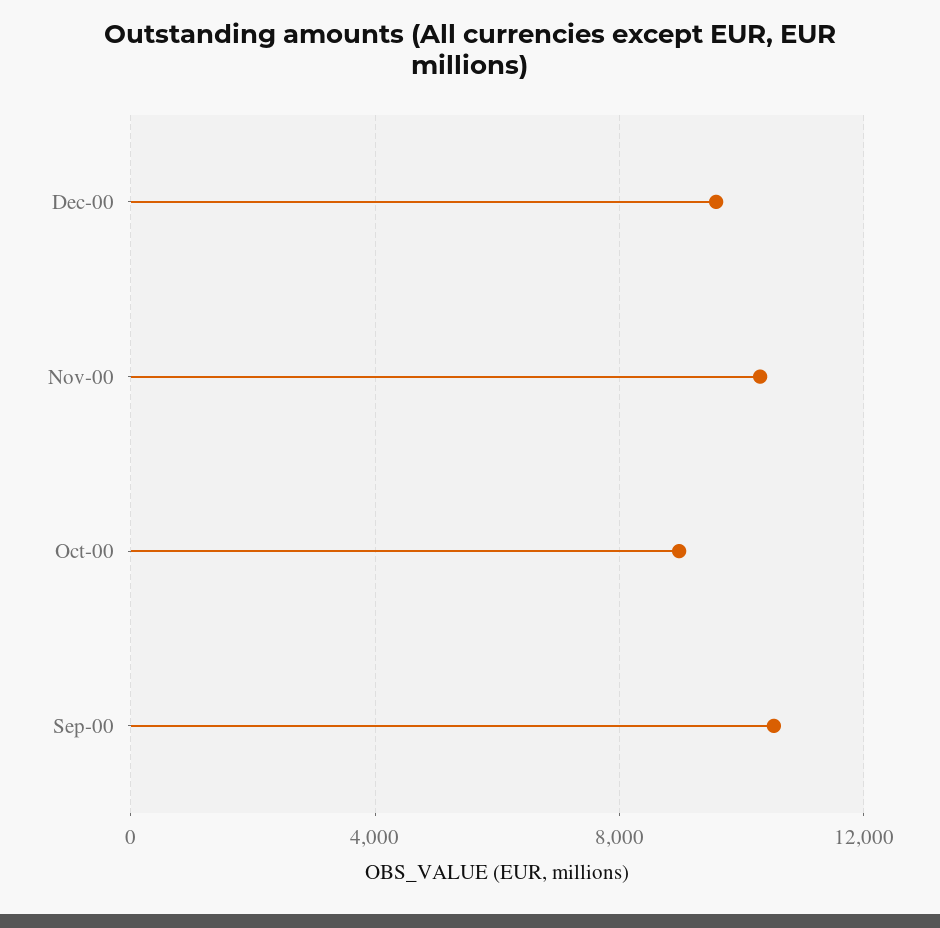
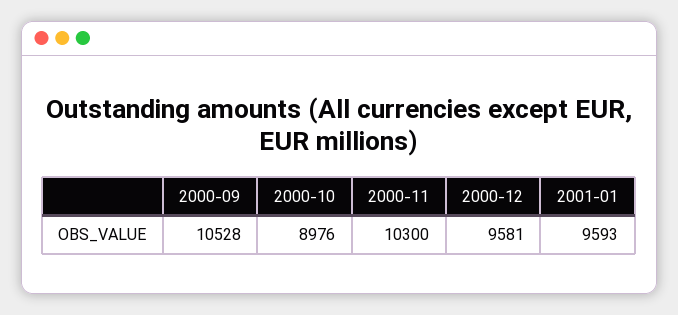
2001-01: none -> 9593

